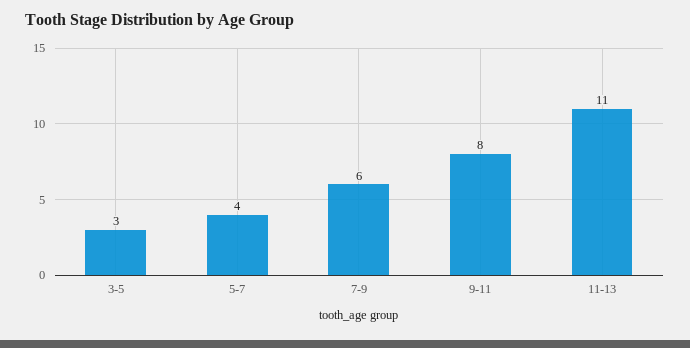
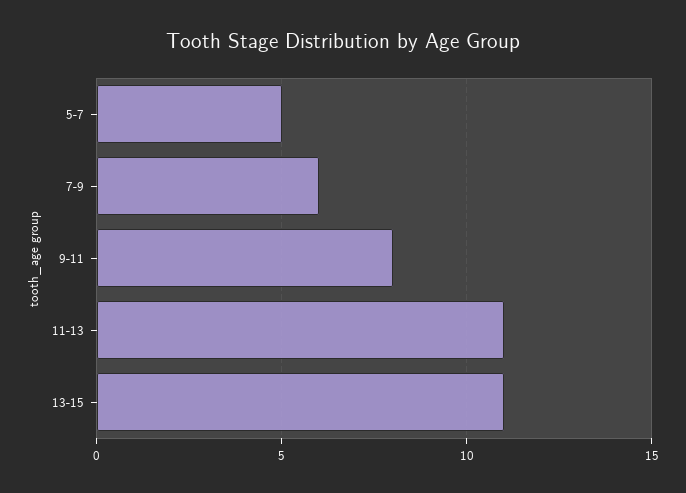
3-5: 3 -> none
5-7: 4 -> 5
13-15: none -> 11

